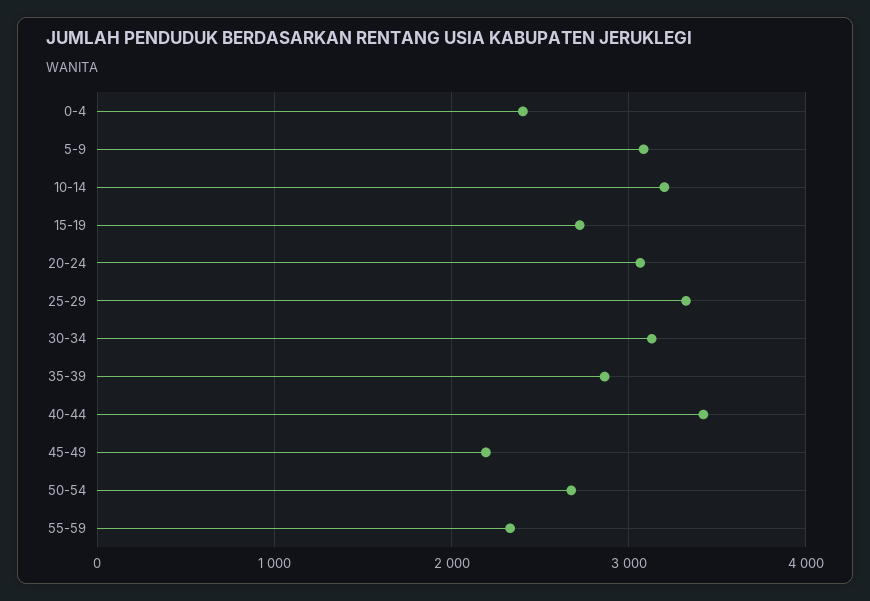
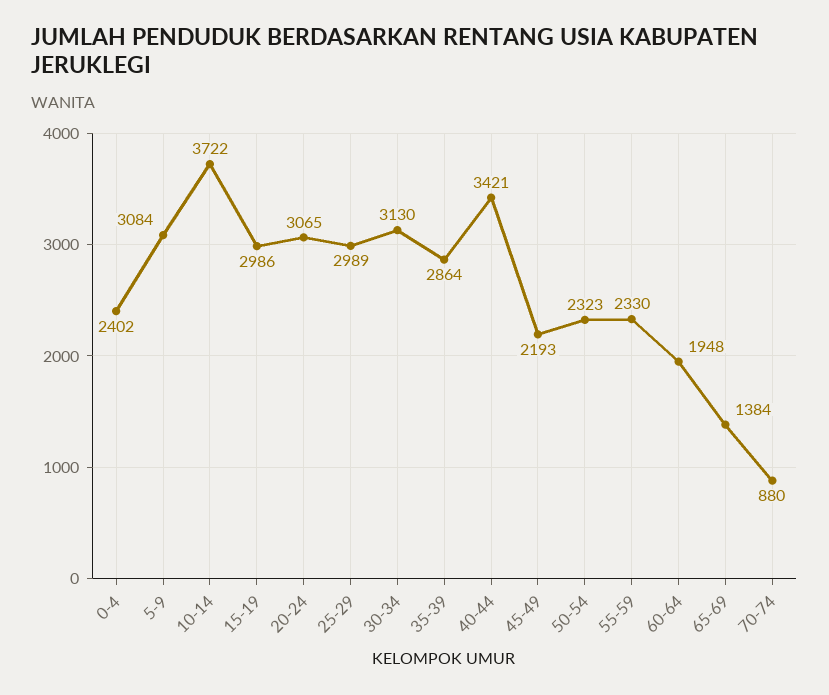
10-14: 3200 -> 3722
15-19: 2700 -> 2986
25-29: 3300 -> 2989
50-54: 2700 -> 2323
60-64: none -> 1948
65-69: none -> 1384
70-74: none -> 880

